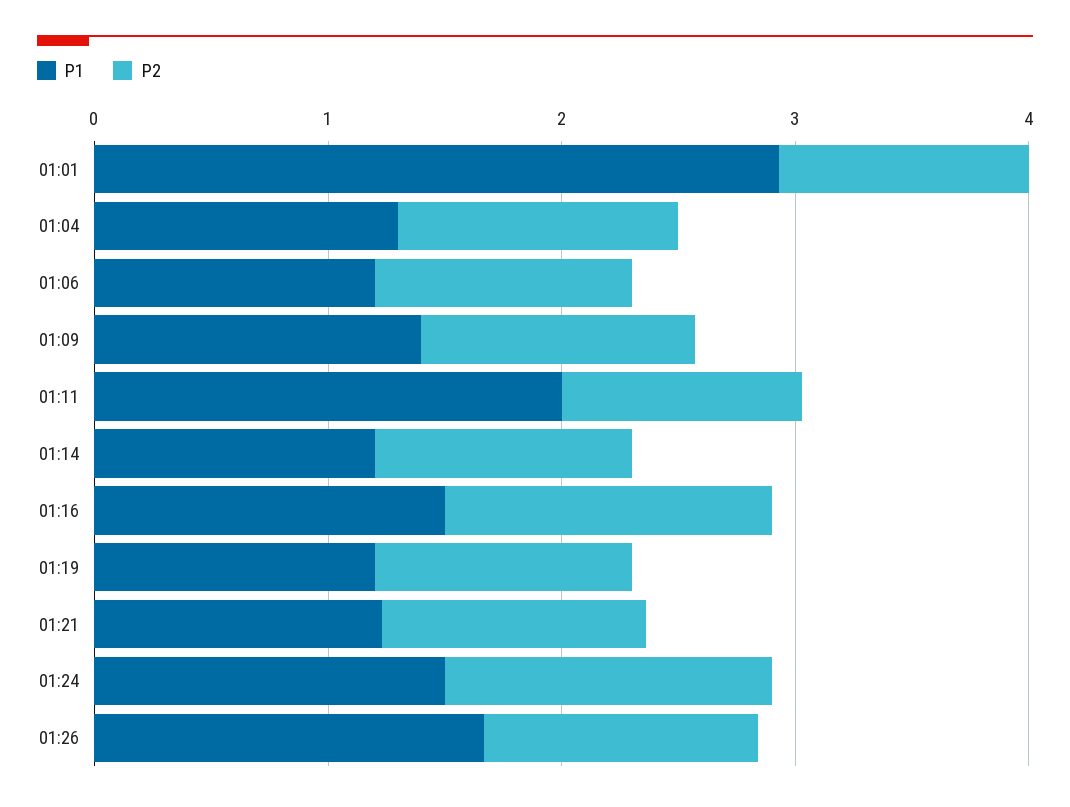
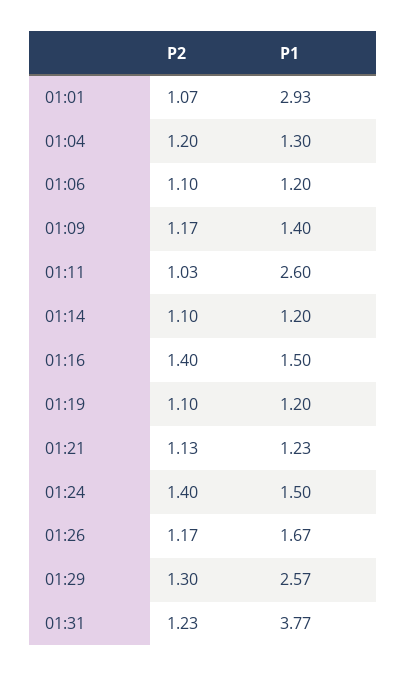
P1, 01:11: 2 -> 2.6
P2, 01:29: none -> 1.3
P1, 01:29: none -> 2.57
P2, 01:31: none -> 1.23
P1, 01:31: none -> 3.77

